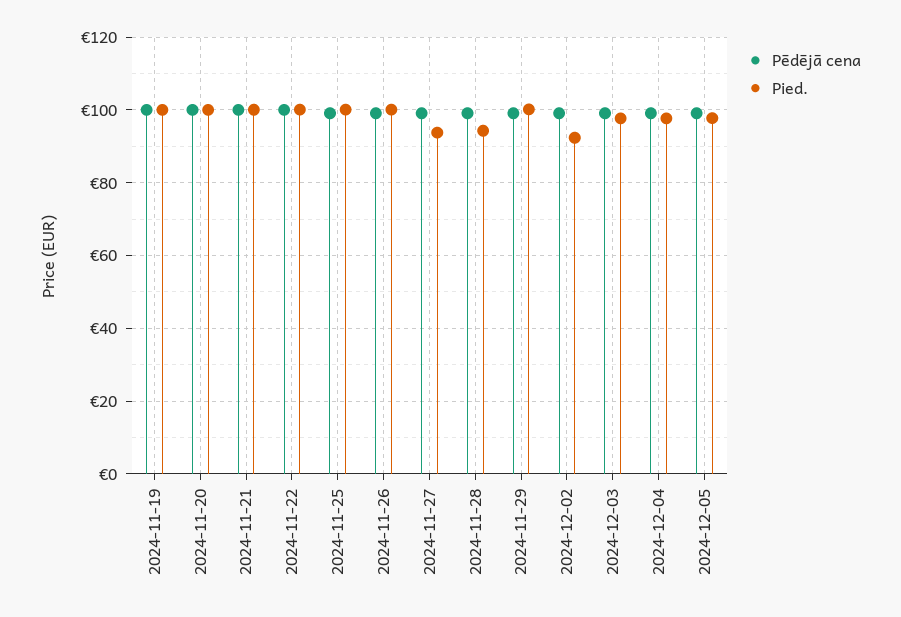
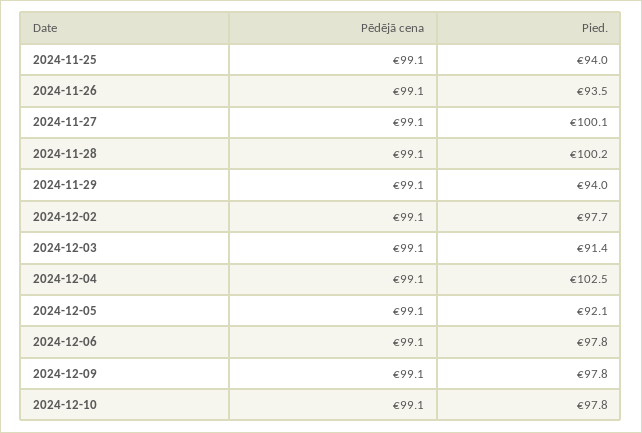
Pēdējā cena, 2024-11-19: 100 -> none
Pied., 2024-11-19: 100 -> none
Pēdējā cena, 2024-11-20: 100 -> none
Pied., 2024-11-20: 100 -> none
Pēdējā cena, 2024-11-21: 100 -> none
Pied., 2024-11-21: 100 -> none
Pēdējā cena, 2024-11-22: 100 -> none
Pied., 2024-11-22: 100 -> none
Pied., 2024-11-25: 100 -> 94
Pied., 2024-11-26: 100 -> 93.5
Pied., 2024-11-27: 94 -> 100.1
Pied., 2024-11-28: 94 -> 100.2
Pied., 2024-11-29: 100 -> 94
Pied., 2024-12-02: 92 -> 97.7
Pied., 2024-12-03: 98 -> 91.4
Pied., 2024-12-04: 98 -> 102.5
Pied., 2024-12-05: 98 -> 92.1
Pēdējā cena, 2024-12-06: none -> 99.1
Pied., 2024-12-06: none -> 97.8
Pēdējā cena, 2024-12-09: none -> 99.1
Pied., 2024-12-09: none -> 97.8
Pēdējā cena, 2024-12-10: none -> 99.1
Pied., 2024-12-10: none -> 97.8

